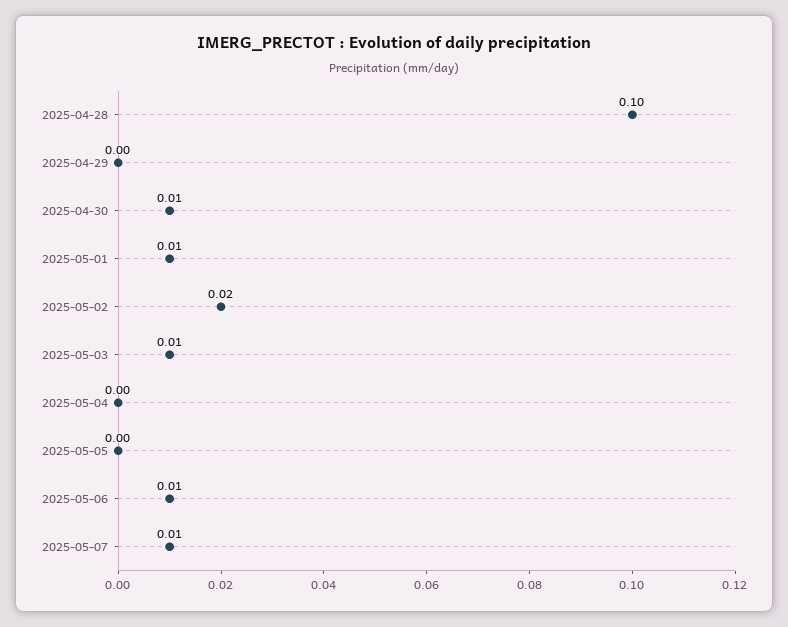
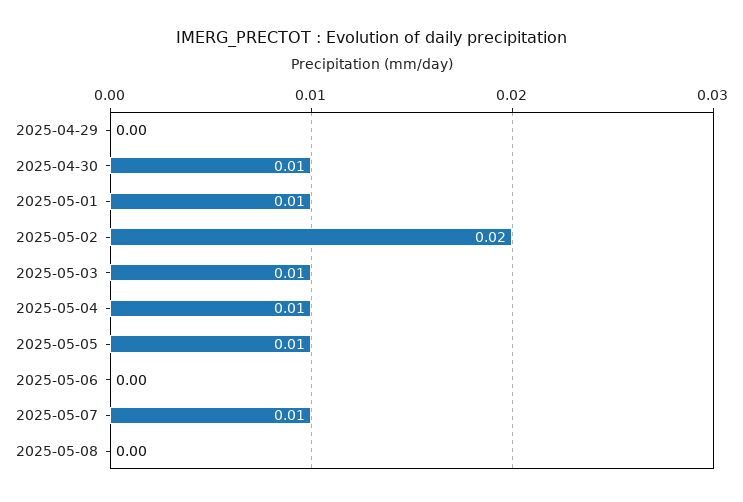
2025-04-28: 0.1 -> none
2025-05-04: 0 -> 0.01
2025-05-05: 0 -> 0.01
2025-05-06: 0.01 -> 0
2025-05-08: none -> 0

